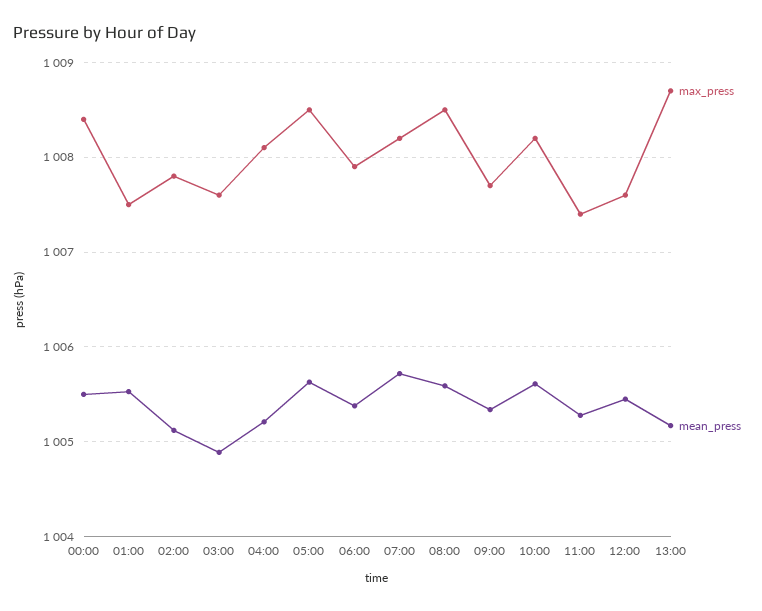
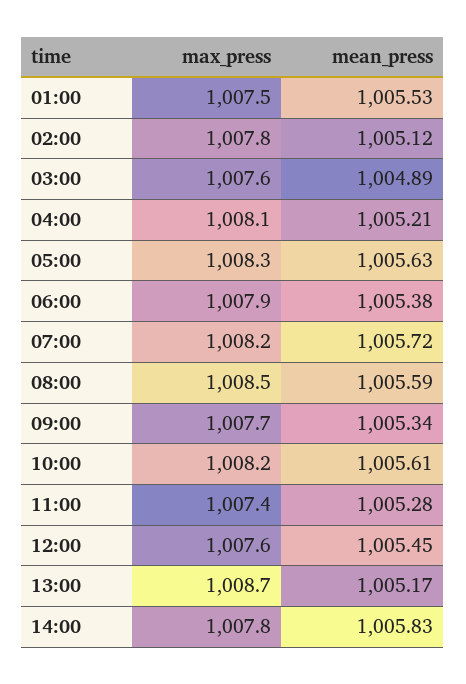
max_press, 00:00: 1008.4 -> none
mean_press, 00:00: 1005.5 -> none
max_press, 05:00: 1008.5 -> 1008.3
max_press, 14:00: none -> 1007.8
mean_press, 14:00: none -> 1005.83

